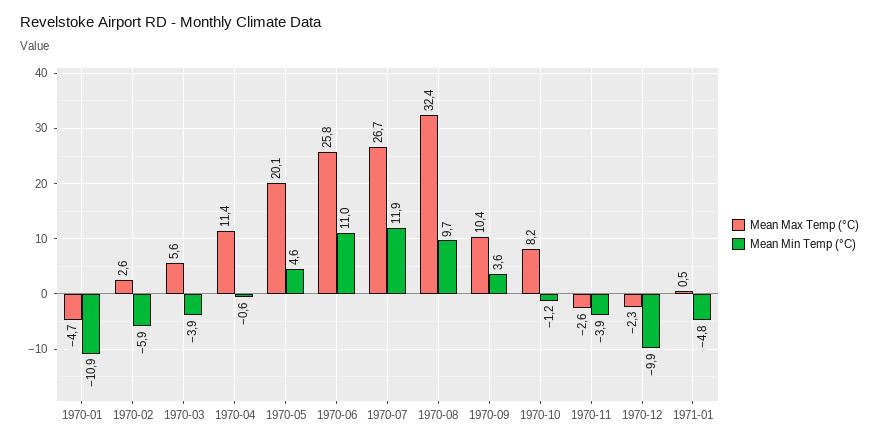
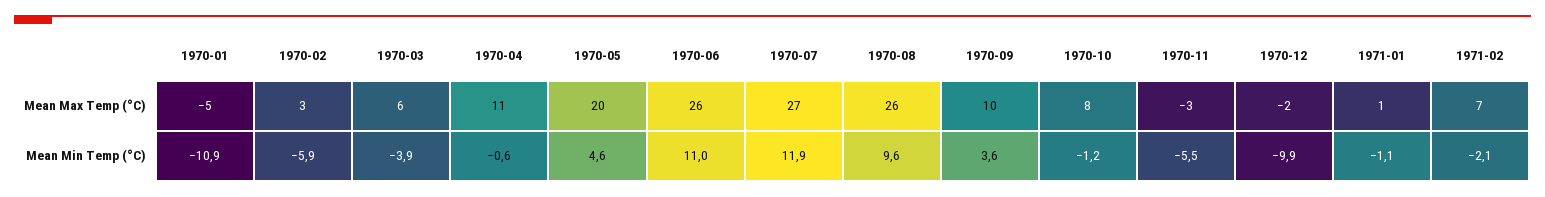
Mean Max Temp (°C), 1970-08: 32.4 -> 26
Mean Min Temp (°C), 1970-08: 9.7 -> 9.6
Mean Min Temp (°C), 1970-11: -3.9 -> -5.5
Mean Min Temp (°C), 1971-01: -4.8 -> -1.1
Mean Max Temp (°C), 1971-02: none -> 7
Mean Min Temp (°C), 1971-02: none -> -2.1

